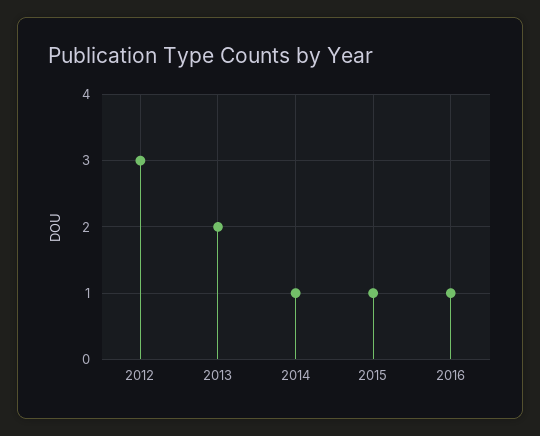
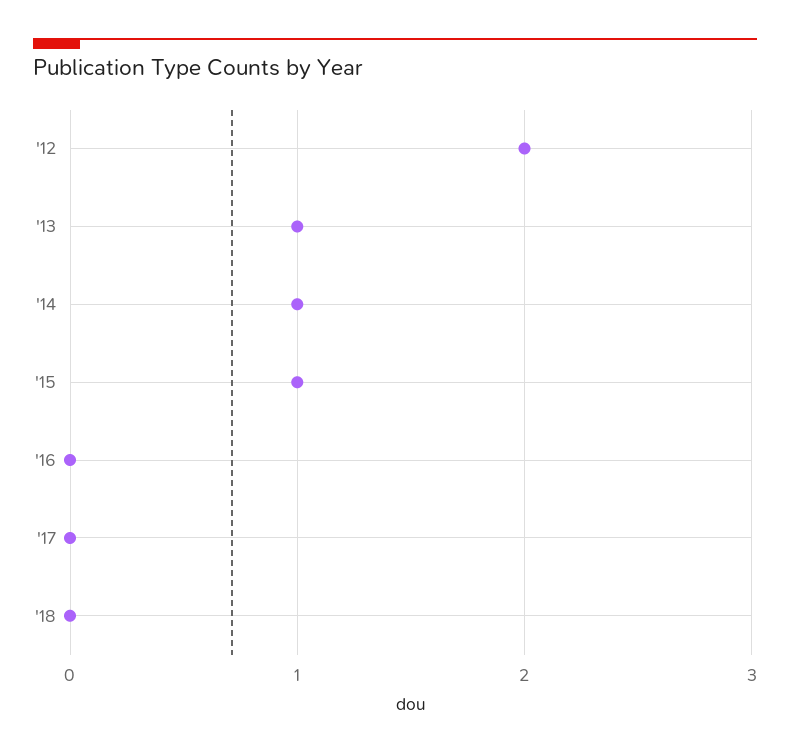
2012: 3 -> 2
2013: 2 -> 1
2016: 1 -> 0
'17: none -> 0
'18: none -> 0

